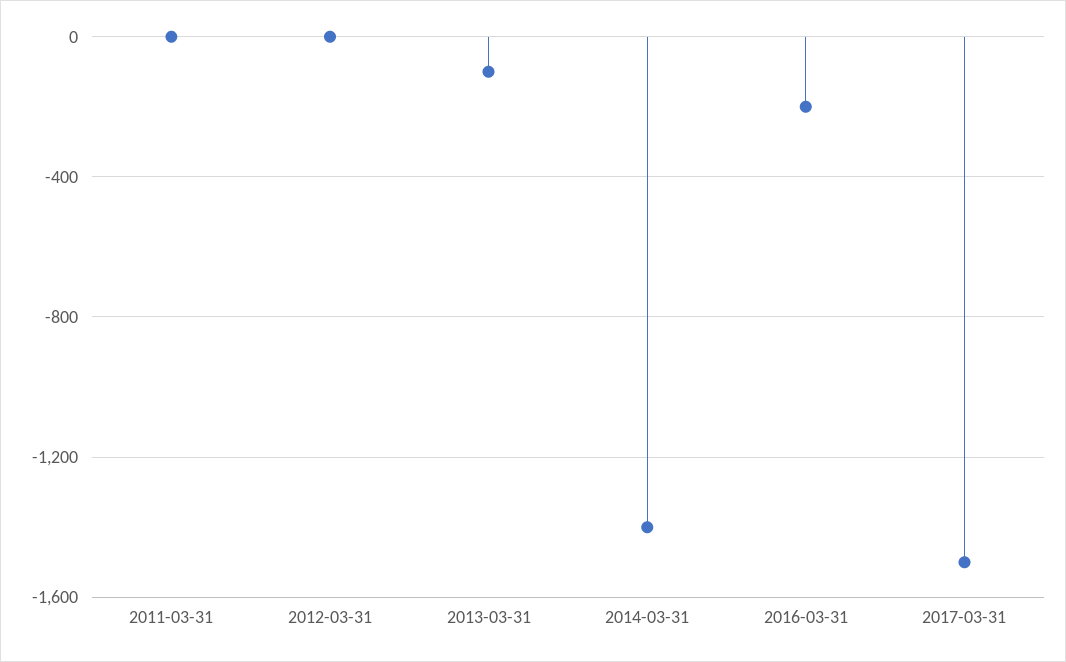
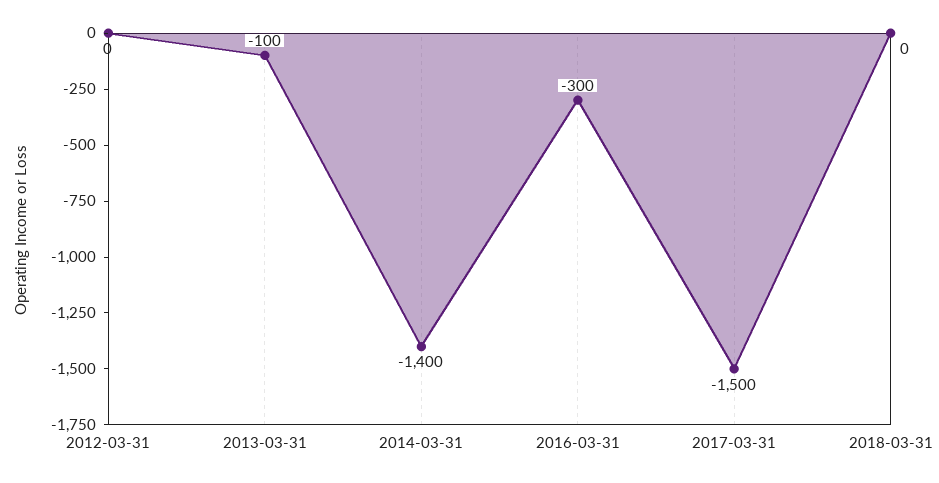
2011-03-31: 0 -> none
2016-03-31: -200 -> -300
2018-03-31: none -> 0

